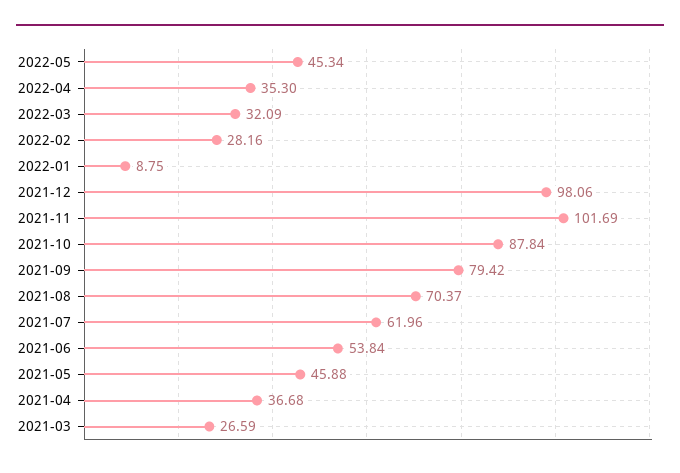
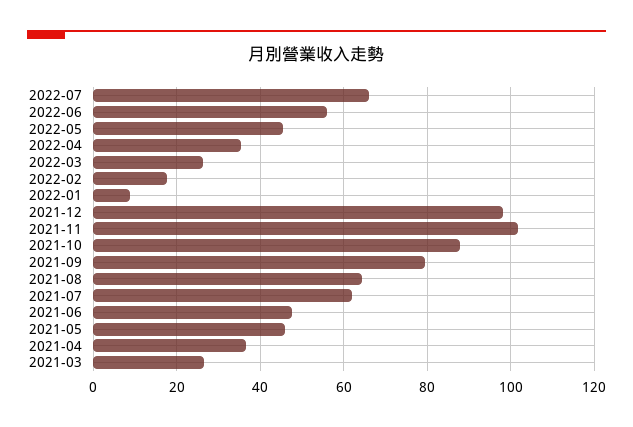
2022-03: 32.09 -> 26
2022-02: 28.16 -> 18
2021-08: 70.37 -> 64
2021-06: 53.84 -> 48
2022-07: none -> 66
2022-06: none -> 56

